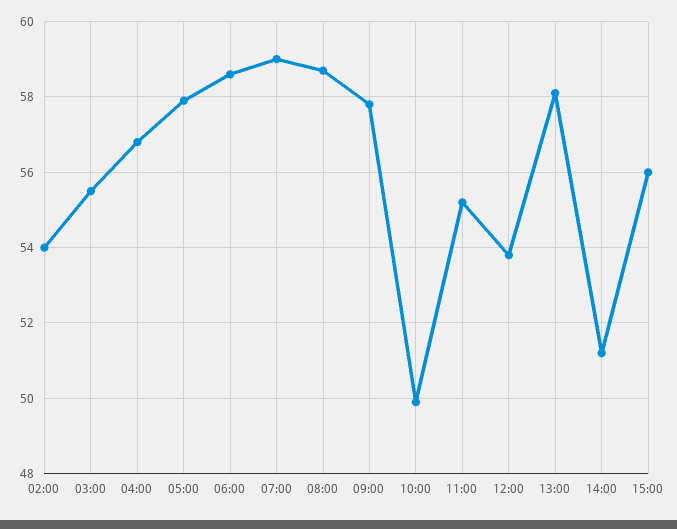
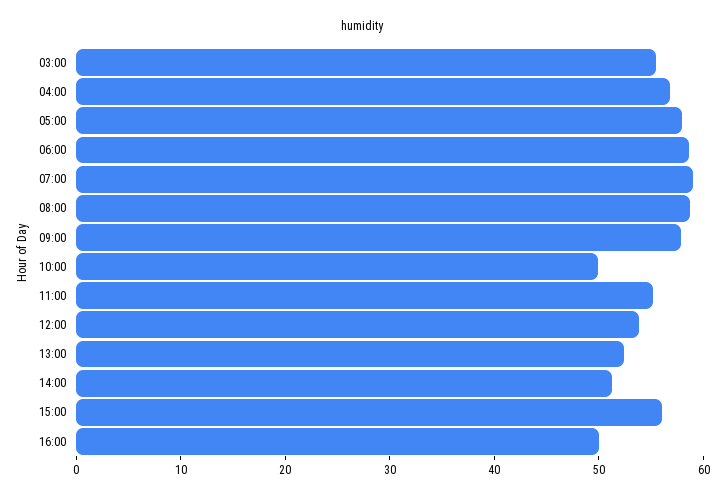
02:00: 54 -> none
13:00: 58 -> 52
16:00: none -> 50

